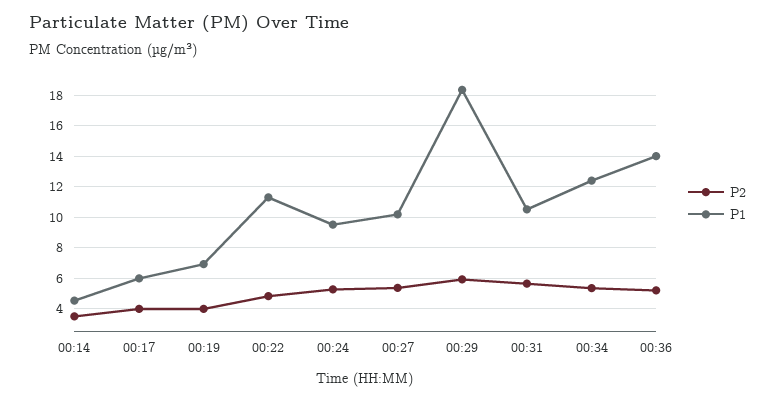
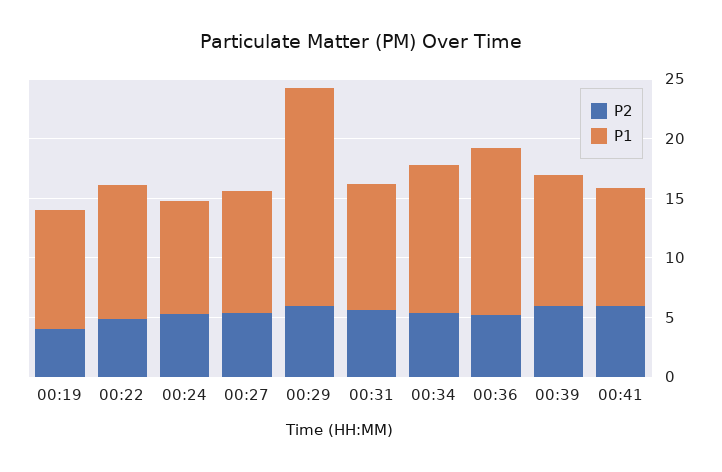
P2, 00:14: 3.5 -> none
P1, 00:14: 4.5 -> none
P2, 00:17: 4 -> none
P1, 00:17: 6 -> none
P1, 00:19: 7 -> 10
P2, 00:39: none -> 6
P1, 00:39: none -> 11
P2, 00:41: none -> 6
P1, 00:41: none -> 10

